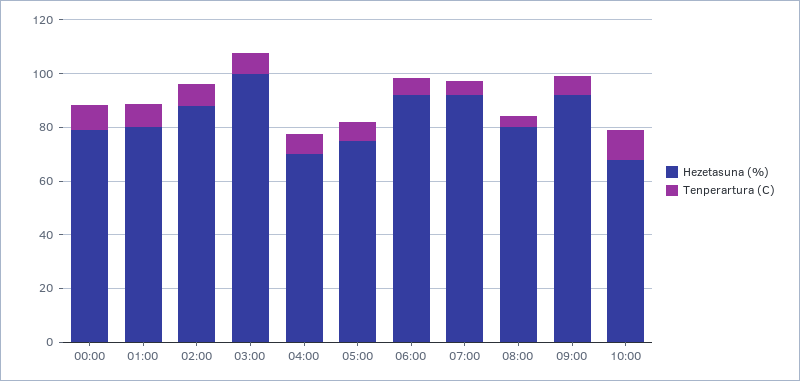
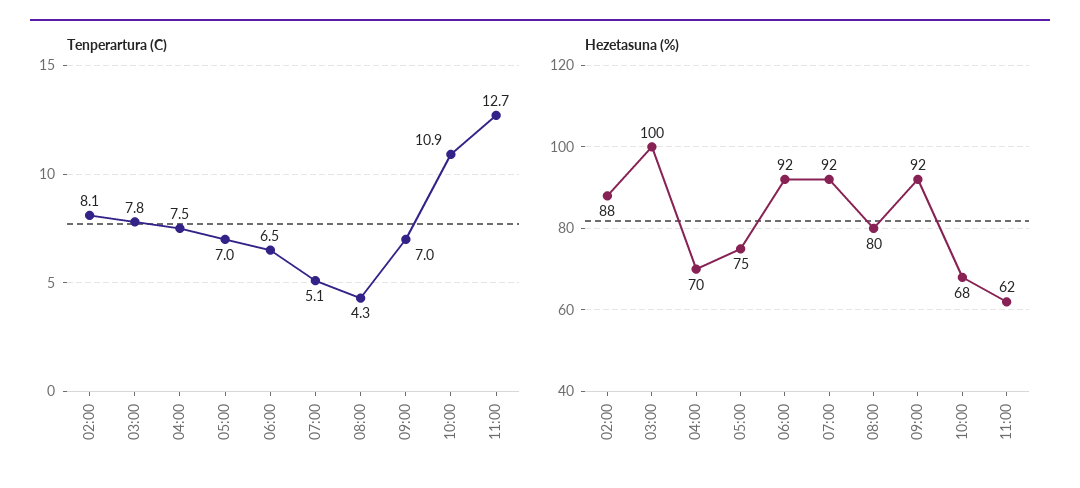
Hezetasuna (%), 00:00: 80 -> none
Tenperartura (C), 00:00: 10 -> none
Hezetasuna (%), 01:00: 80 -> none
Tenperartura (C), 01:00: 10 -> none
Tenperartura (C), 11:00: none -> 12.7
Hezetasuna (%), 11:00: none -> 62

